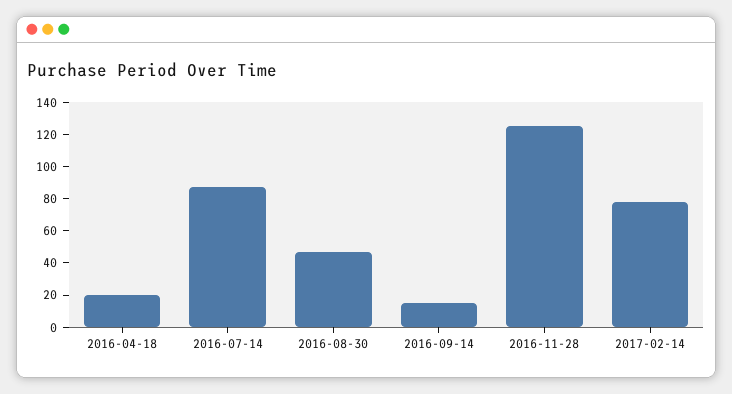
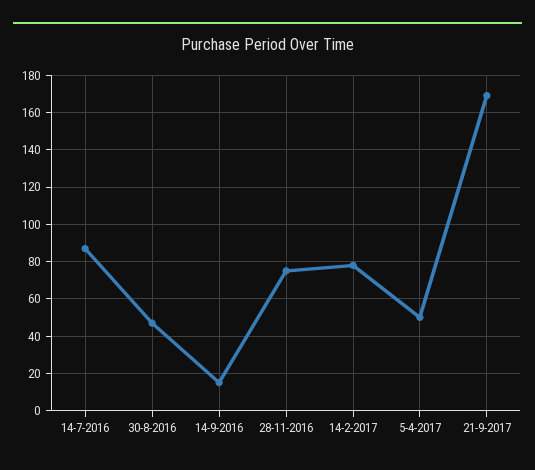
2016-04-18: 20 -> none
2016-11-28: 125 -> 75
5-4-2017: none -> 50
21-9-2017: none -> 170

